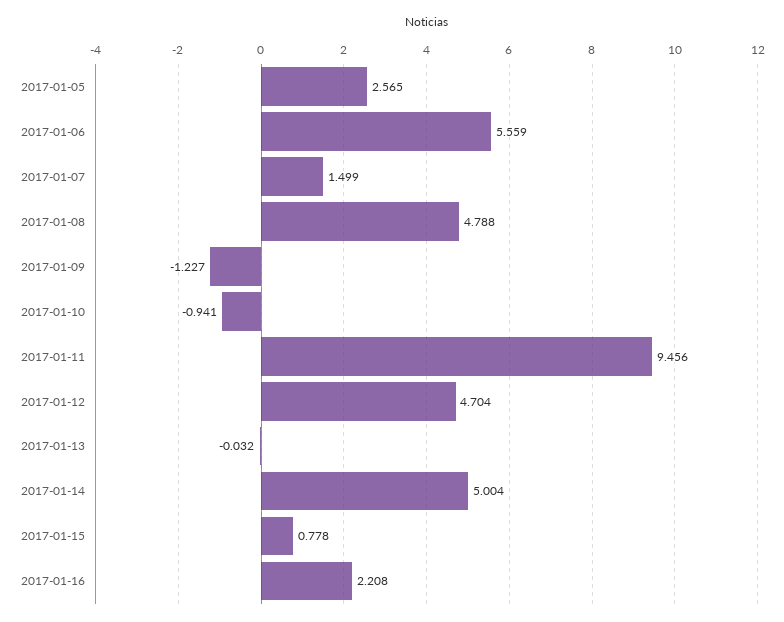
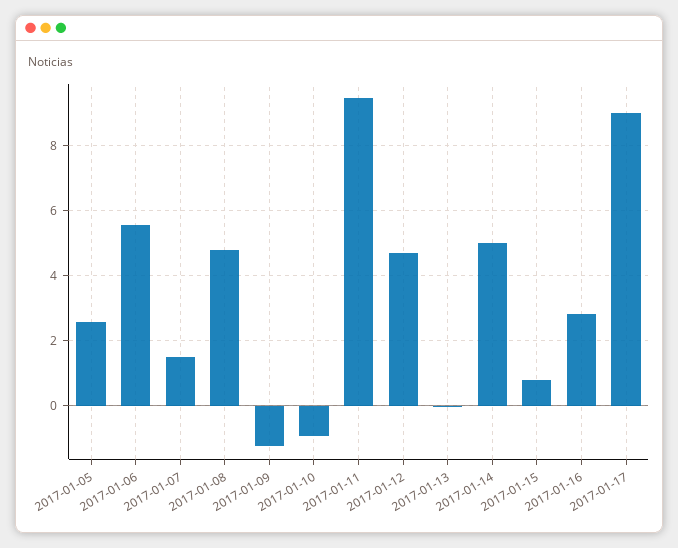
2017-01-16: 2.208 -> 2.8
2017-01-17: none -> 9

